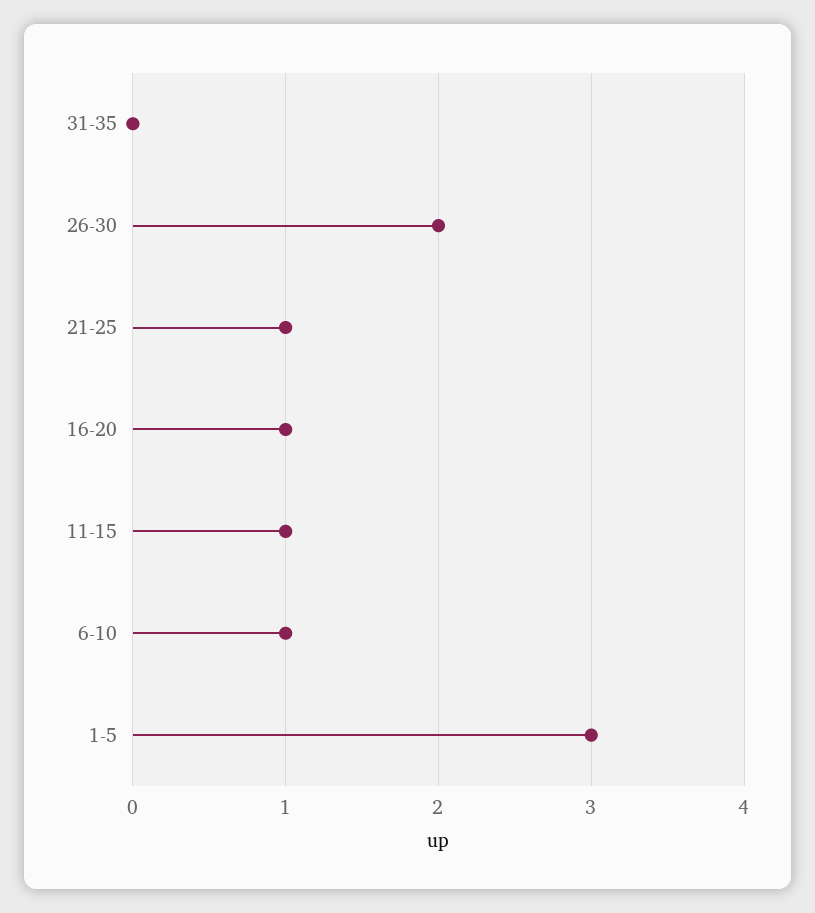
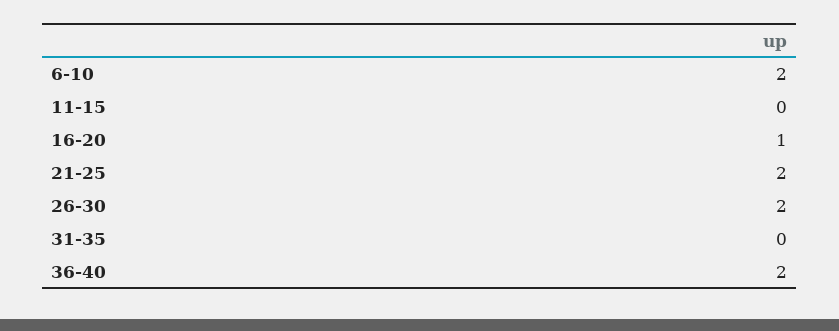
21-25: 1 -> 2
11-15: 1 -> 0
6-10: 1 -> 2
1-5: 3 -> none
36-40: none -> 2

